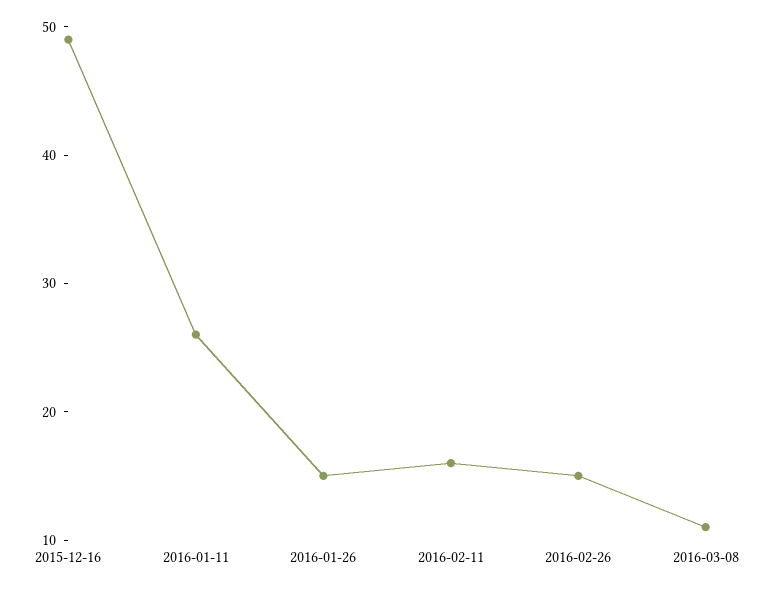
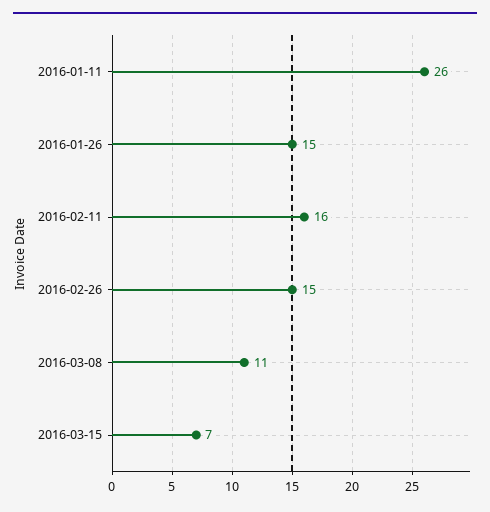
2015-12-16: 49 -> none
2016-03-15: none -> 7

